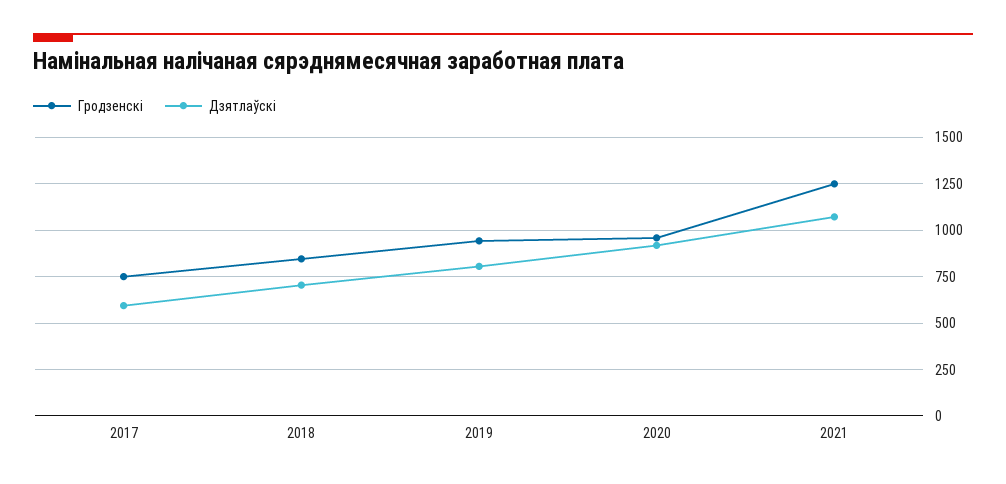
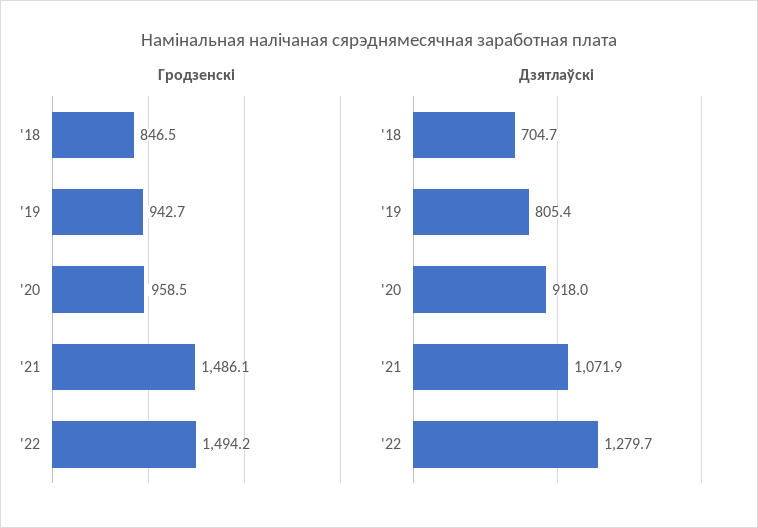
Гродзенскi, 2017: 750 -> none
Дзятлаўскi, 2017: 600 -> none
Гродзенскi, 2021: 1250 -> 1486.1
Гродзенскi, '22: none -> 1494.2
Дзятлаўскi, '22: none -> 1279.7

